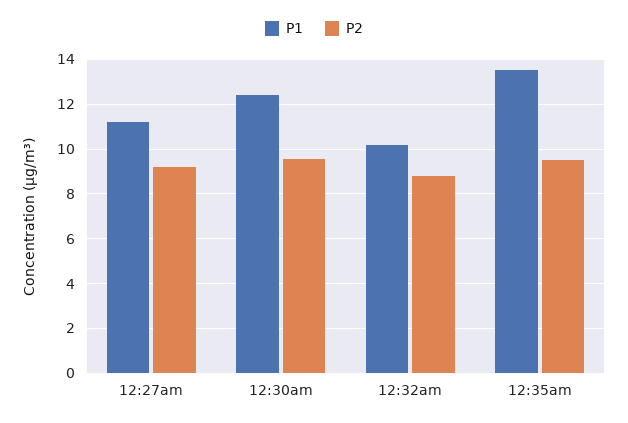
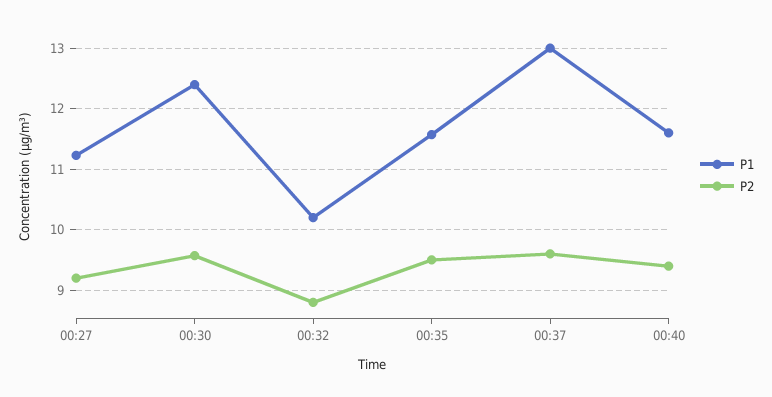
P1, 12:35am: 13.5 -> 11.6
P1, 00:37: none -> 13
P2, 00:37: none -> 9.6
P1, 00:40: none -> 11.6
P2, 00:40: none -> 9.4

